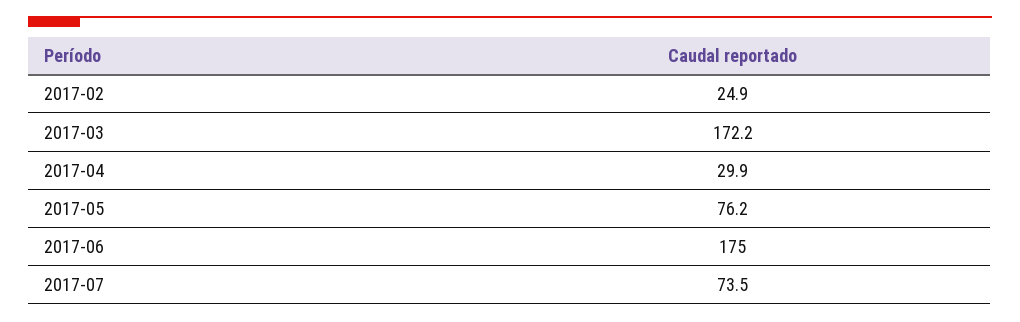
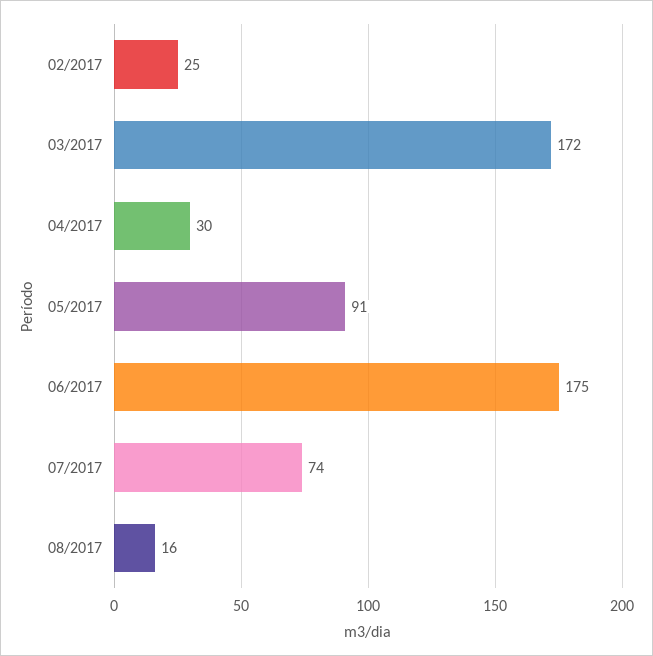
2017-05: 76.2 -> 91
08/2017: none -> 16

